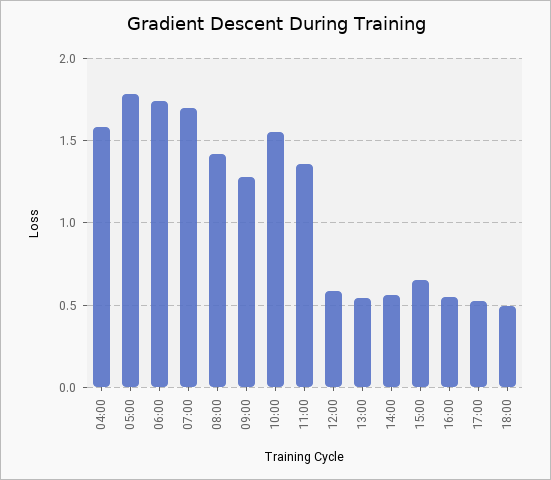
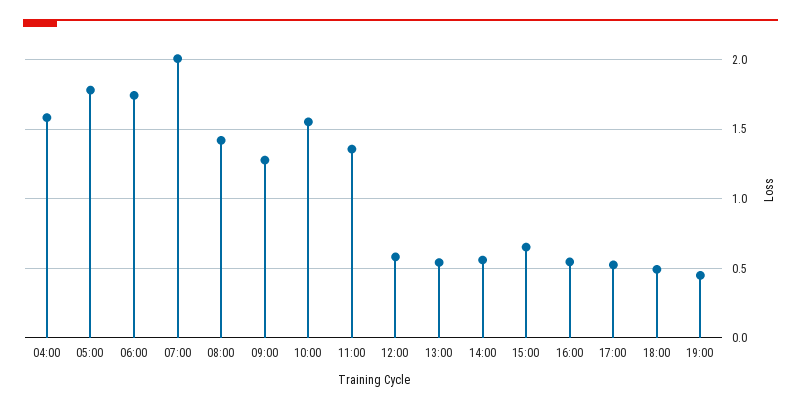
07:00: 1.7 -> 2
19:00: none -> 0.45

